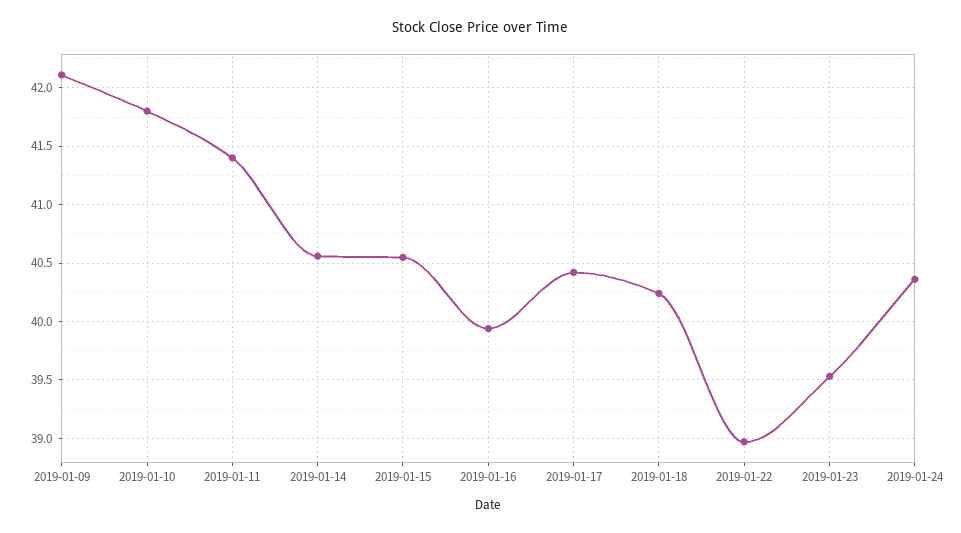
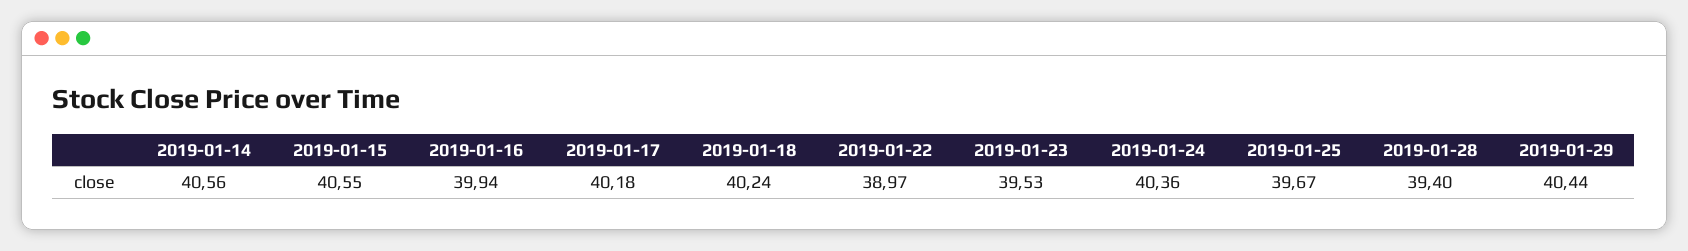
2019-01-09: 42.1 -> none
2019-01-10: 41.8 -> none
2019-01-11: 41.4 -> none
2019-01-17: 40.4 -> 40.18
2019-01-25: none -> 39.67
2019-01-28: none -> 39.4
2019-01-29: none -> 40.44

